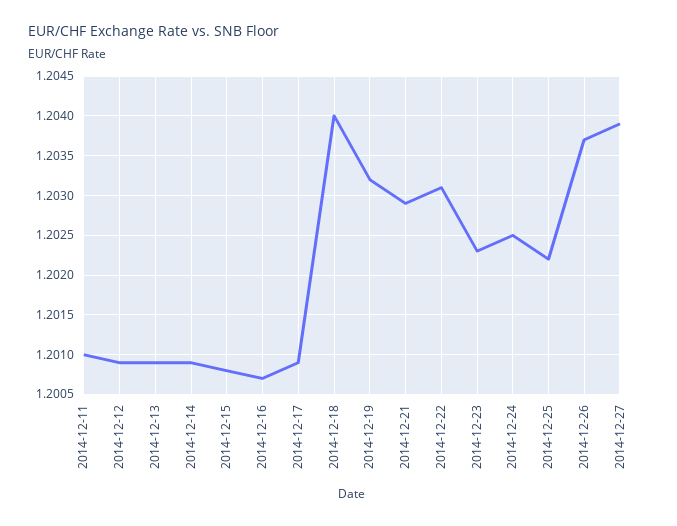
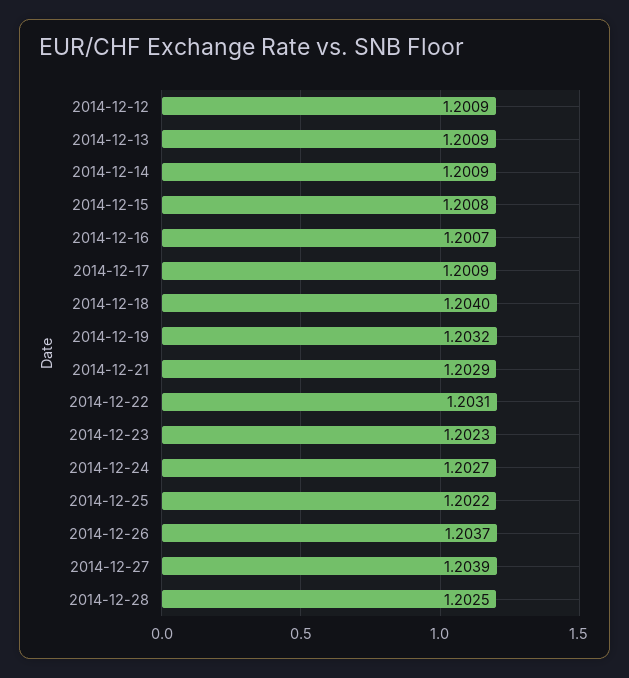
2014-12-11: 1.201 -> none
2014-12-24: 1.2025 -> 1.2027
2014-12-28: none -> 1.2025

